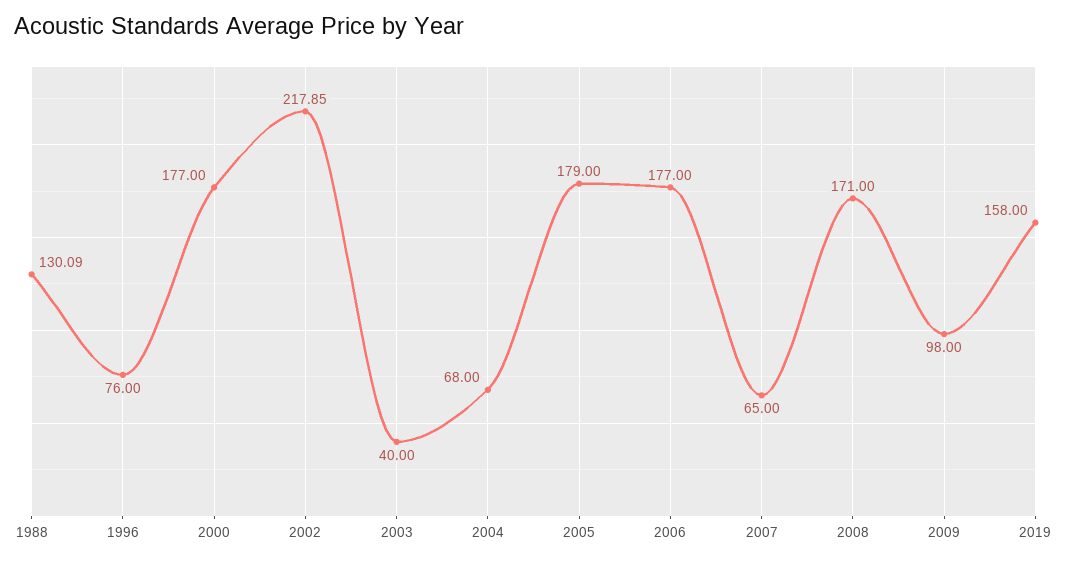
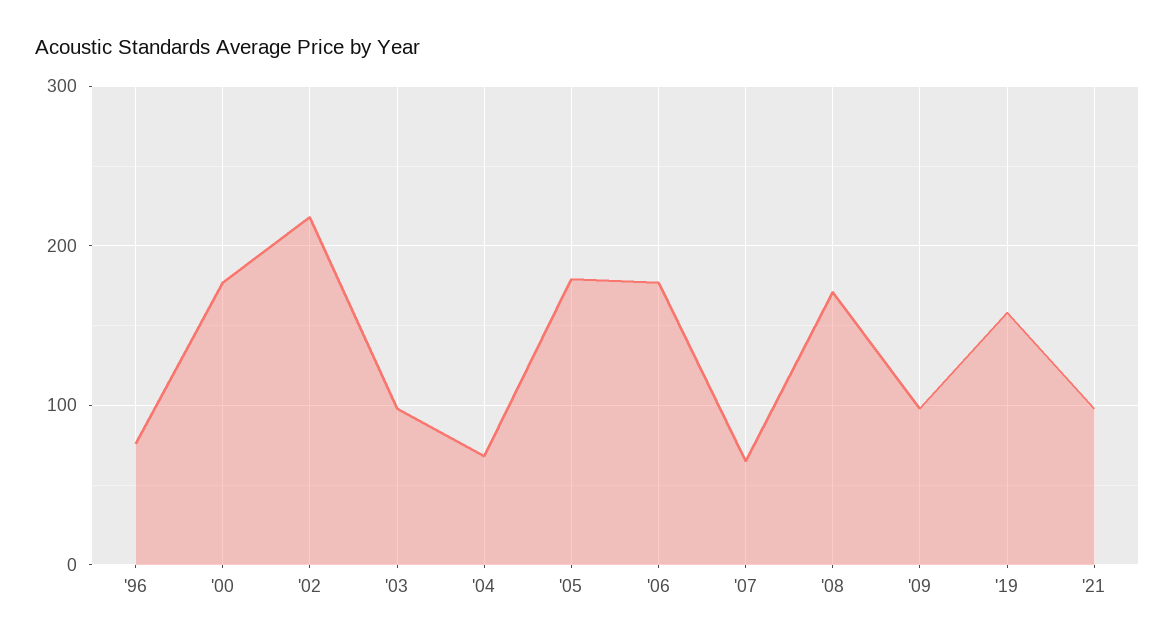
1988: 130.09 -> none
2003: 40 -> 100
'21: none -> 100

